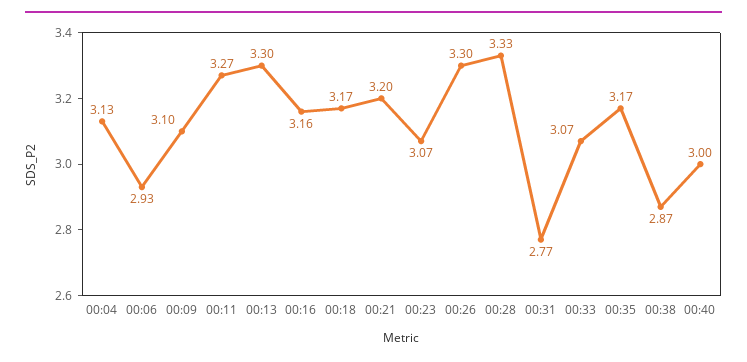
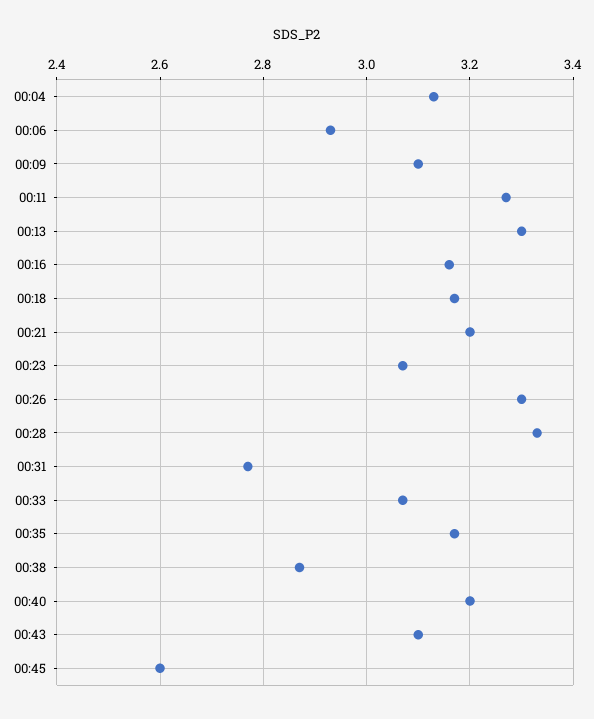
00:40: 3 -> 3.2
00:43: none -> 3.1
00:45: none -> 2.6

